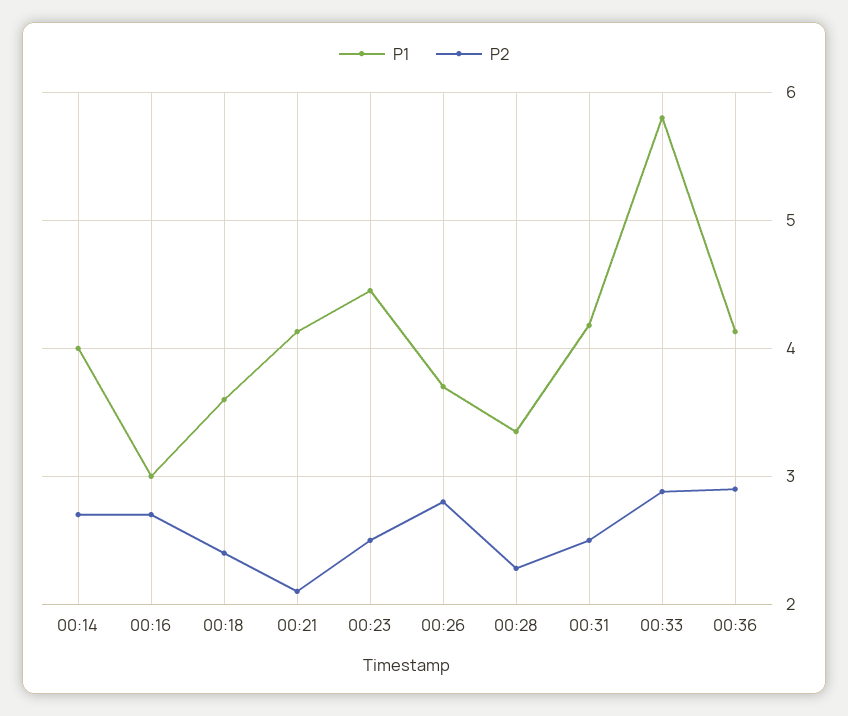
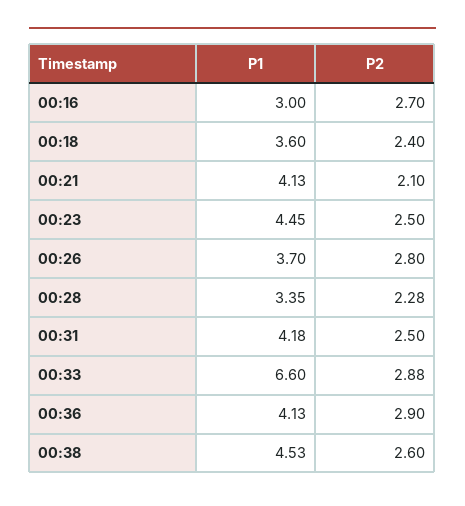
P1, 00:14: 4 -> none
P2, 00:14: 2.7 -> none
P1, 00:33: 5.8 -> 6.6
P1, 00:38: none -> 4.53
P2, 00:38: none -> 2.6

